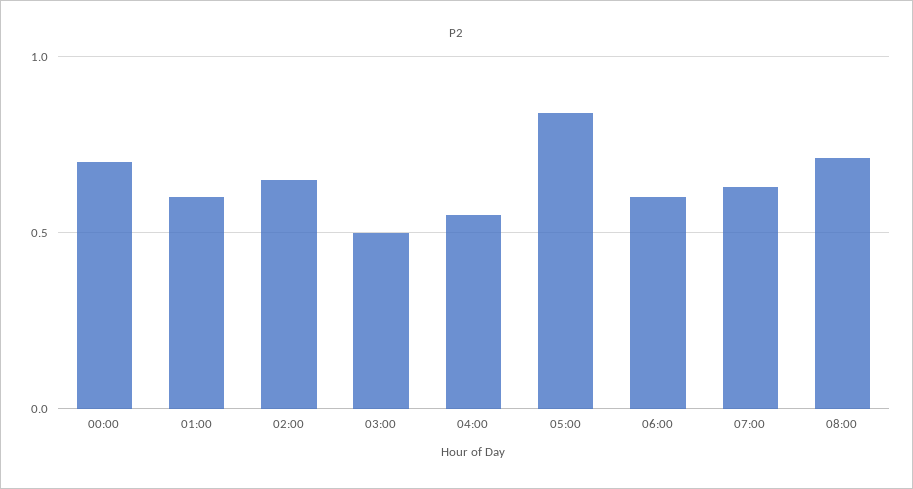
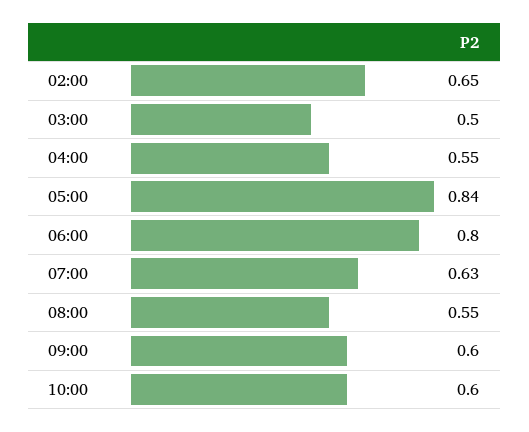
00:00: 0.7 -> none
01:00: 0.6 -> none
06:00: 0.6 -> 0.8
08:00: 0.7 -> 0.55
09:00: none -> 0.6
10:00: none -> 0.6

